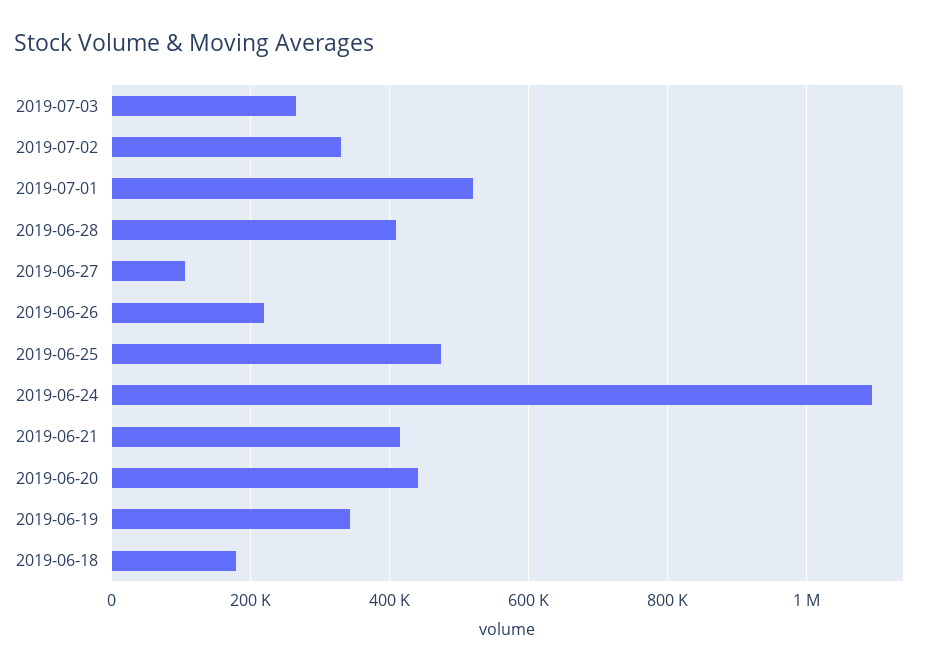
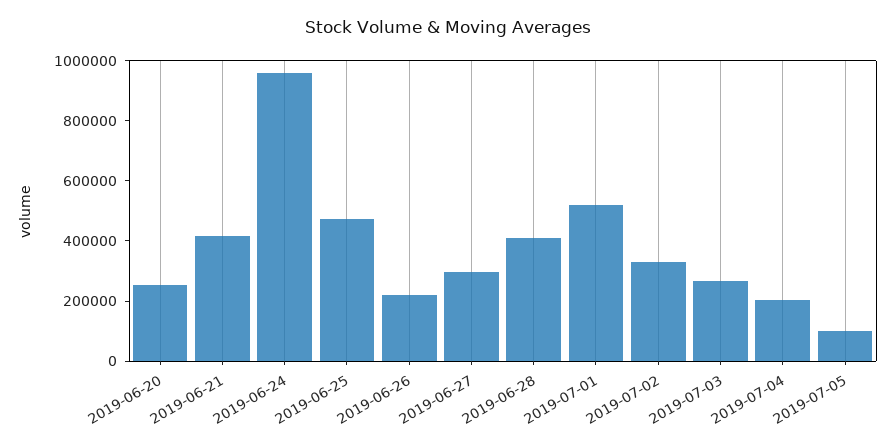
2019-06-27: 100000 -> 300000
2019-06-24: 1100000 -> 950000
2019-06-20: 440000 -> 250000
2019-06-19: 340000 -> none
2019-06-18: 180000 -> none
2019-07-04: none -> 200000
2019-07-05: none -> 100000

